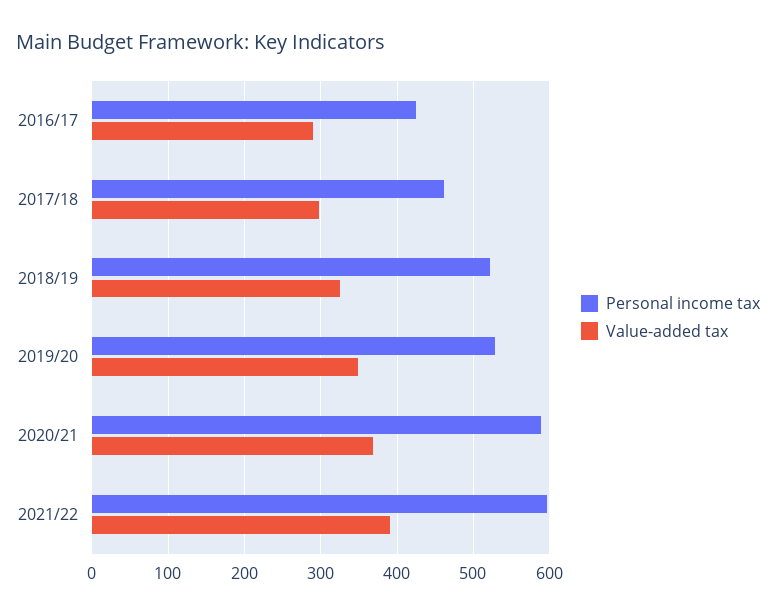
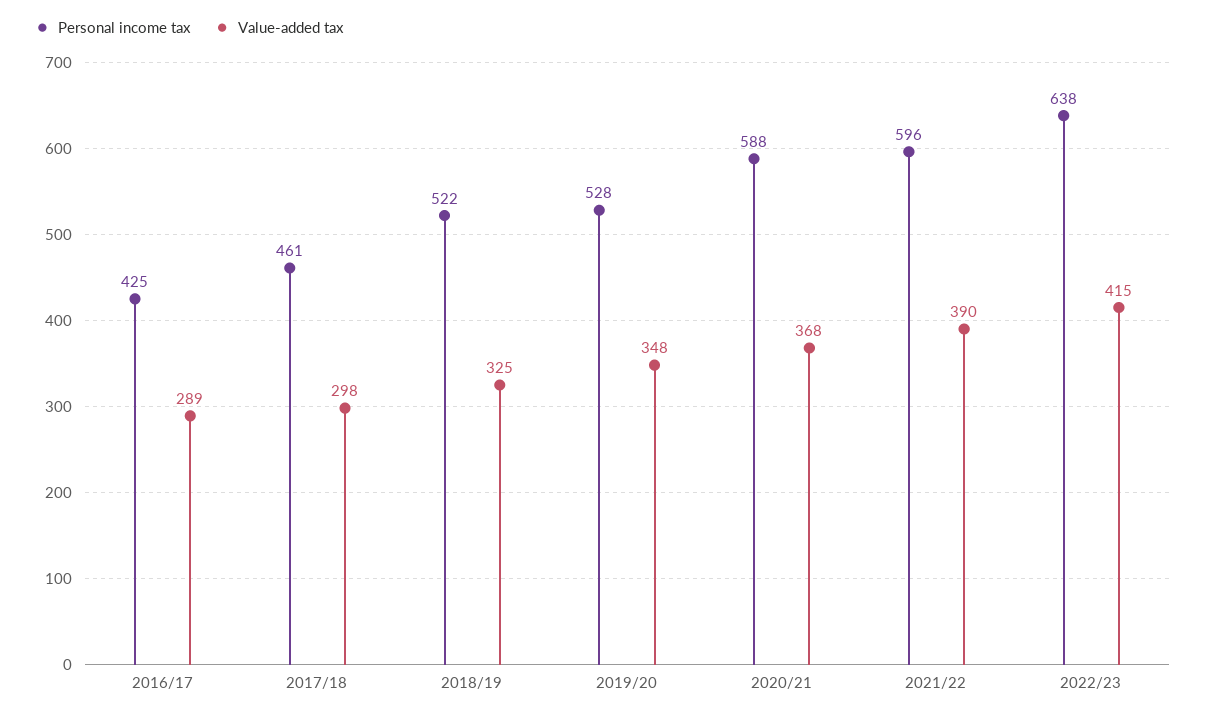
Personal income tax, 2022/23: none -> 638
Value-added tax, 2022/23: none -> 415

